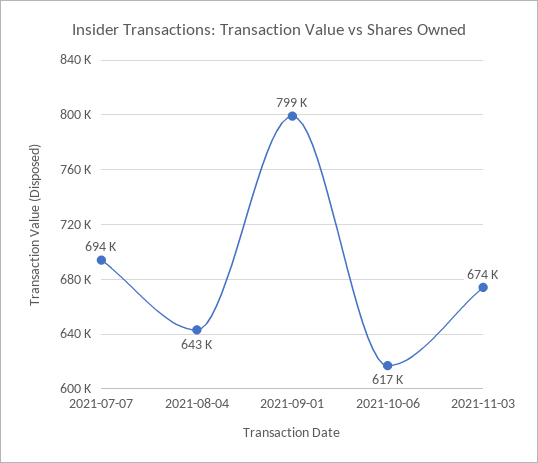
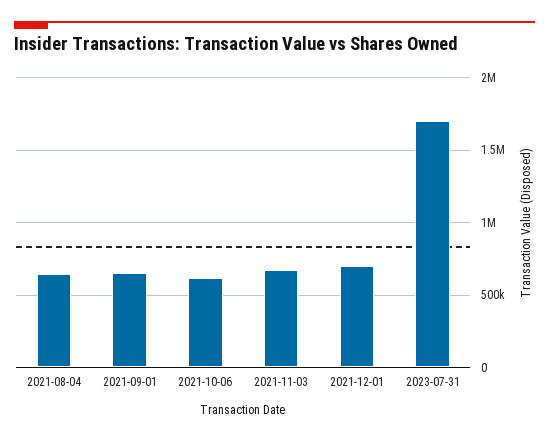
2021-07-07: 694000 -> none
2021-09-01: 799000 -> 650000
2021-12-01: none -> 700000
2023-07-31: none -> 1700000

